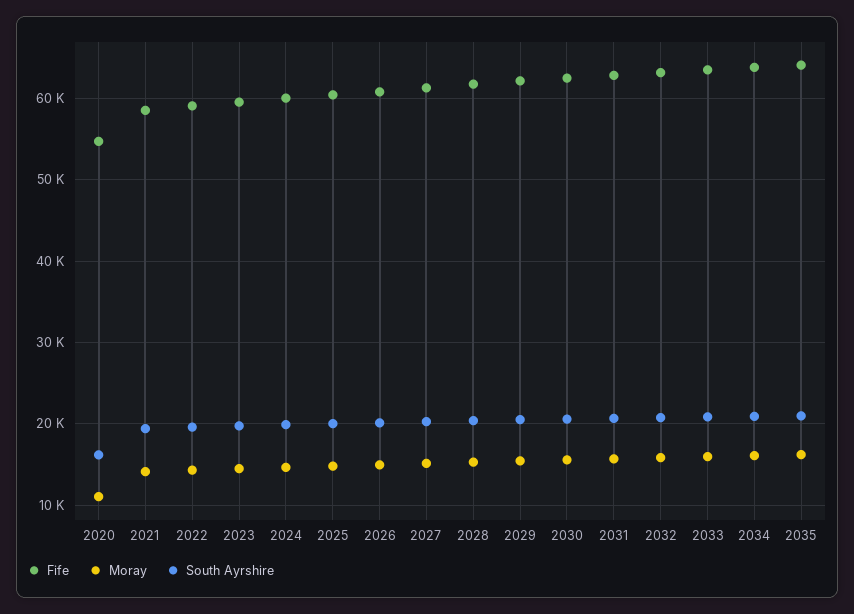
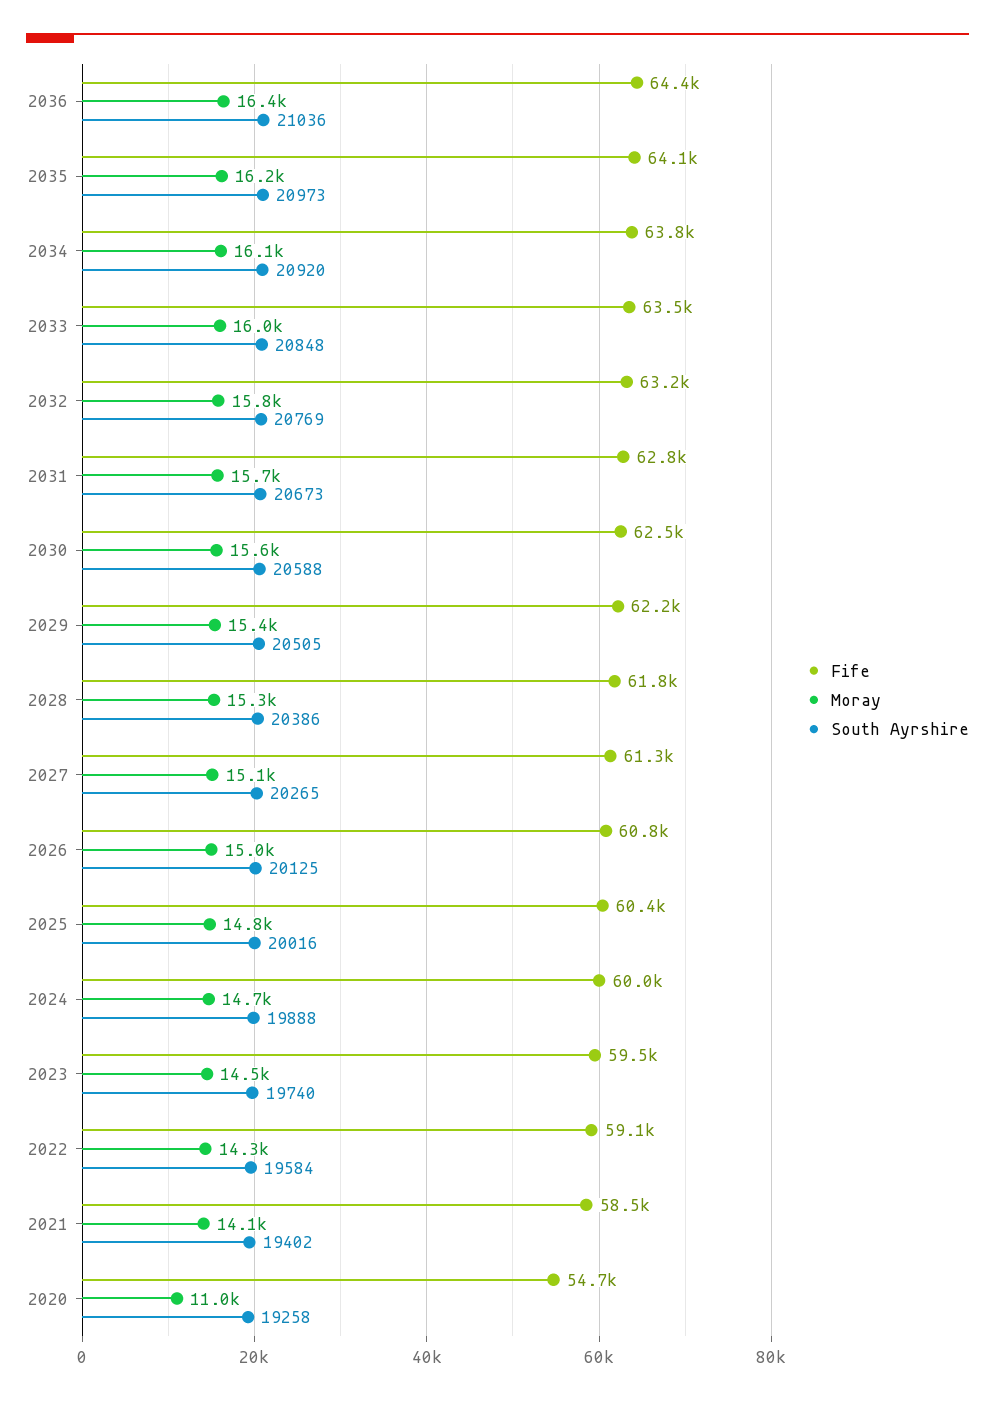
South Ayrshire, 2020: 16000 -> 19258
Fife, 2036: none -> 64400
Moray, 2036: none -> 16400
South Ayrshire, 2036: none -> 21036

